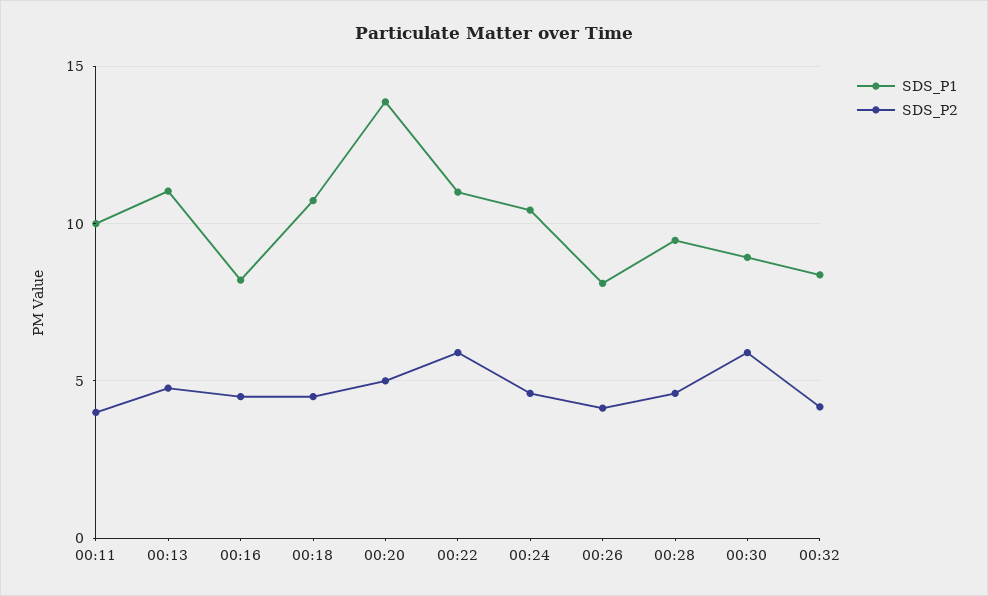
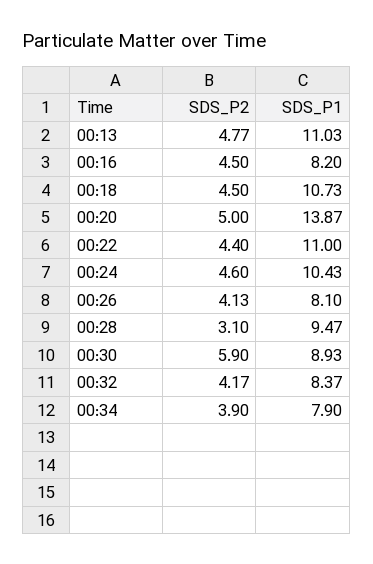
SDS_P1, 00:11: 10 -> none
SDS_P2, 00:11: 4 -> none
SDS_P2, 00:22: 6 -> 4.4
SDS_P2, 00:28: 4.5 -> 3.1
SDS_P2, 00:34: none -> 3.9
SDS_P1, 00:34: none -> 7.9

